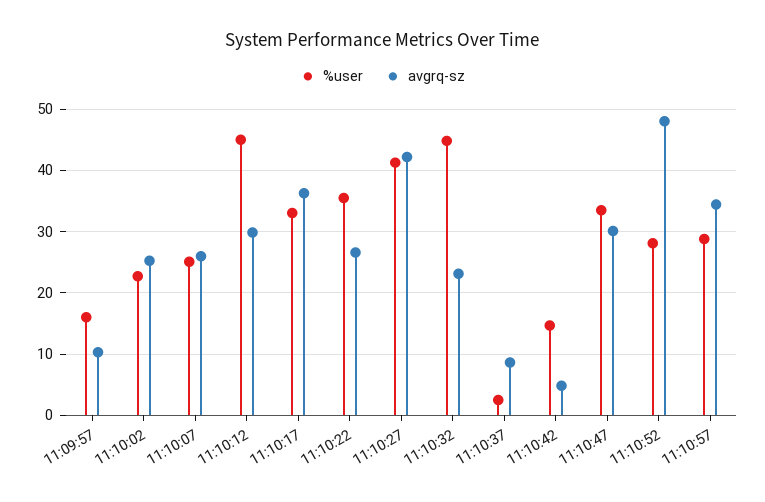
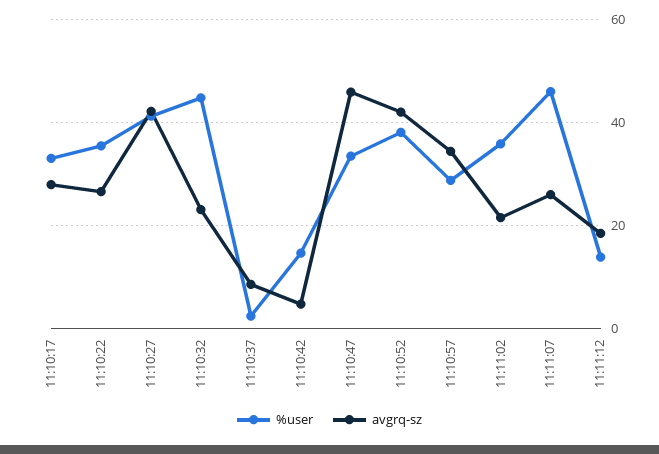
%user, 11:09:57: 16 -> none
avgrq-sz, 11:09:57: 10 -> none
%user, 11:10:02: 23 -> none
avgrq-sz, 11:10:02: 25 -> none
%user, 11:10:07: 25 -> none
avgrq-sz, 11:10:07: 26 -> none
%user, 11:10:12: 45 -> none
avgrq-sz, 11:10:12: 30 -> none
avgrq-sz, 11:10:17: 36 -> 28
avgrq-sz, 11:10:47: 30 -> 46
%user, 11:10:52: 28 -> 38
avgrq-sz, 11:10:52: 48 -> 42
%user, 11:11:02: none -> 36
avgrq-sz, 11:11:02: none -> 22
%user, 11:11:07: none -> 46
avgrq-sz, 11:11:07: none -> 26
%user, 11:11:12: none -> 14
avgrq-sz, 11:11:12: none -> 18

